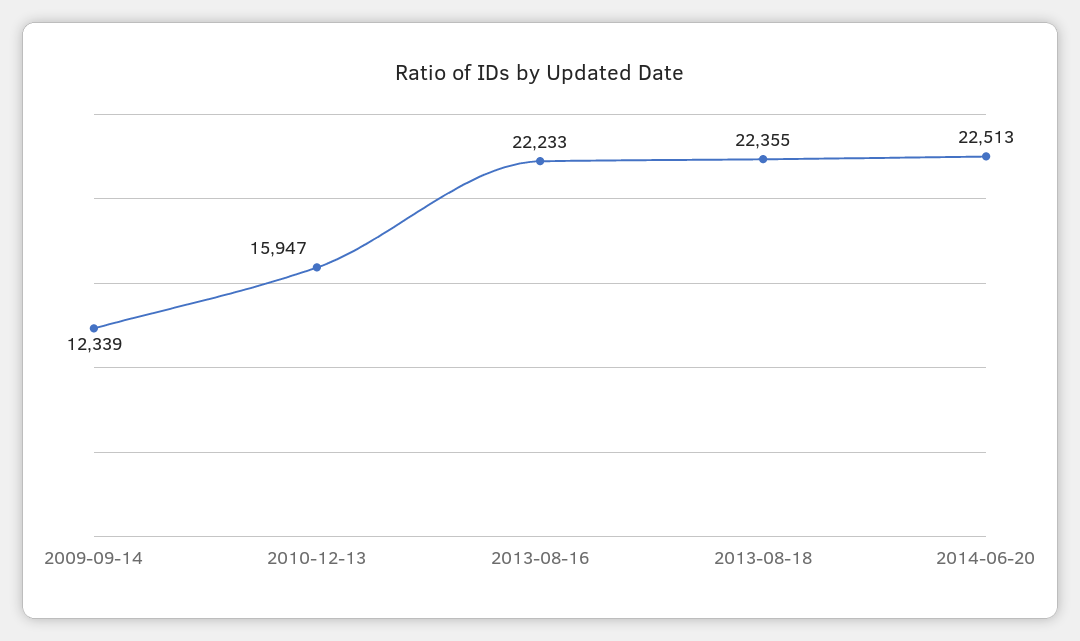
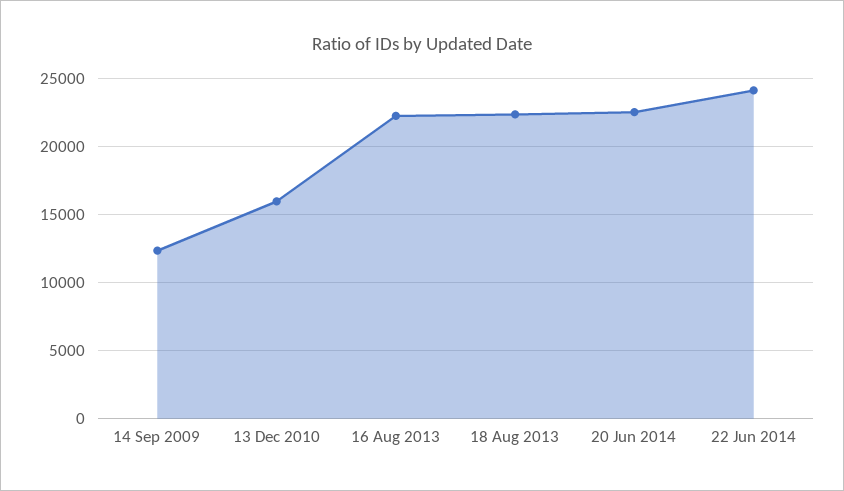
22 Jun 2014: none -> 24000

